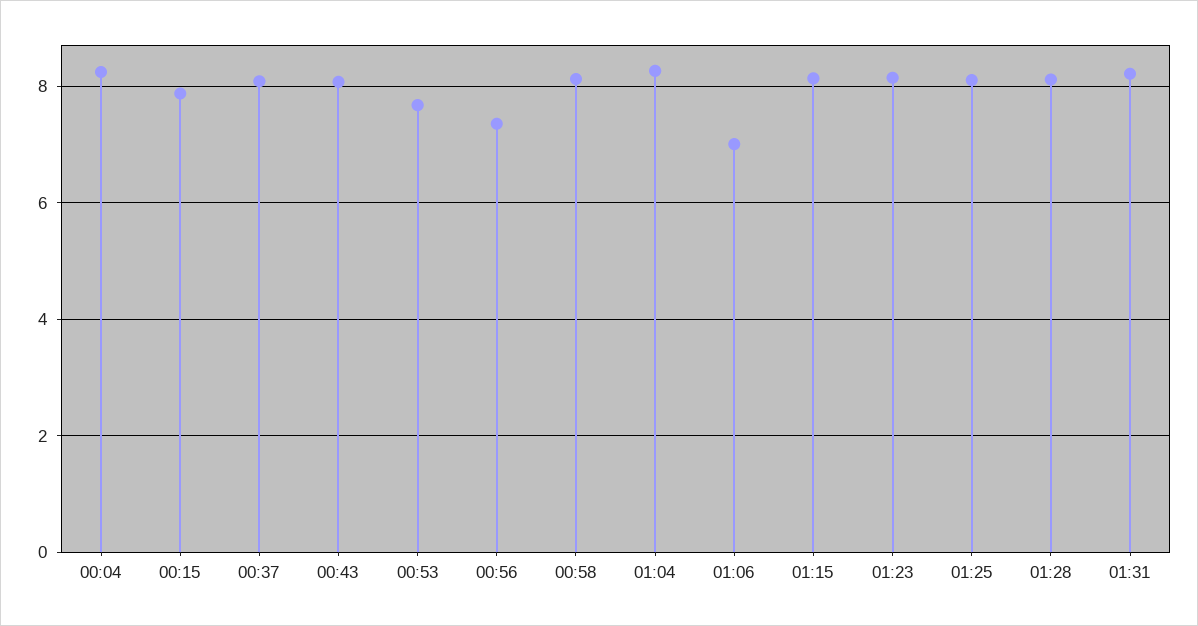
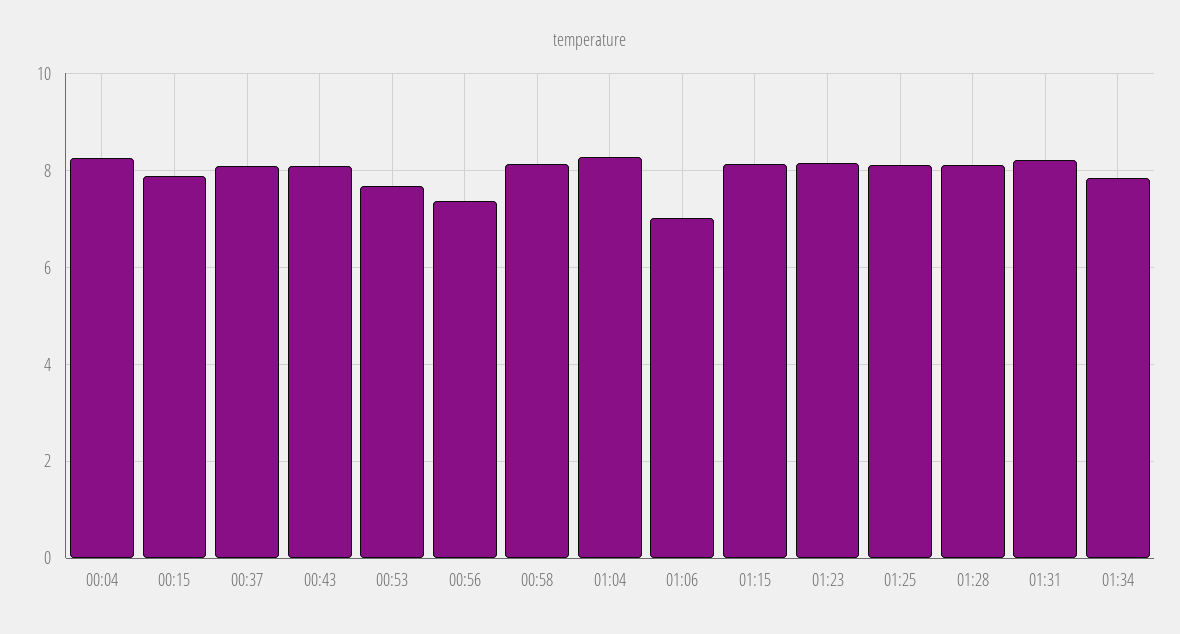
01:34: none -> 7.8

